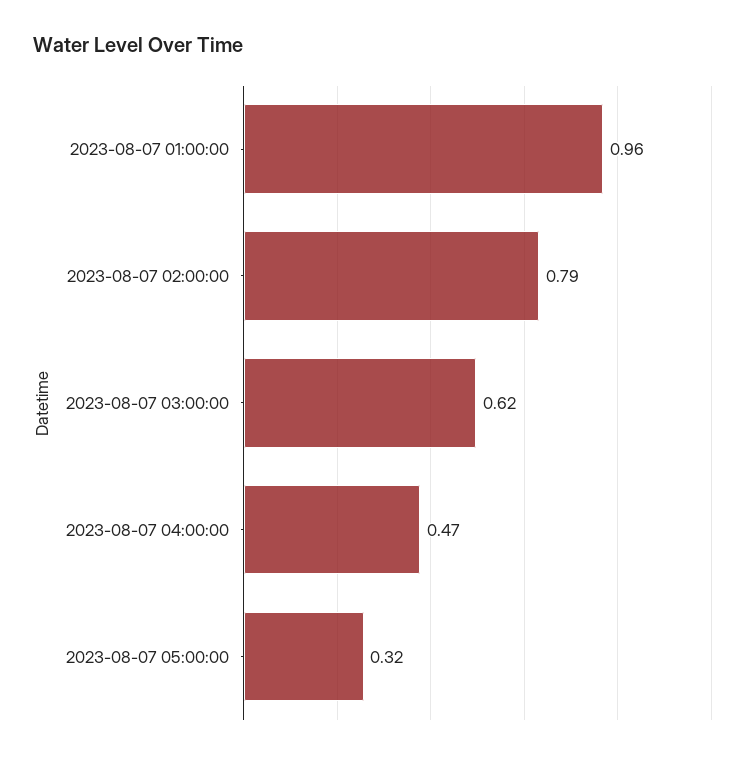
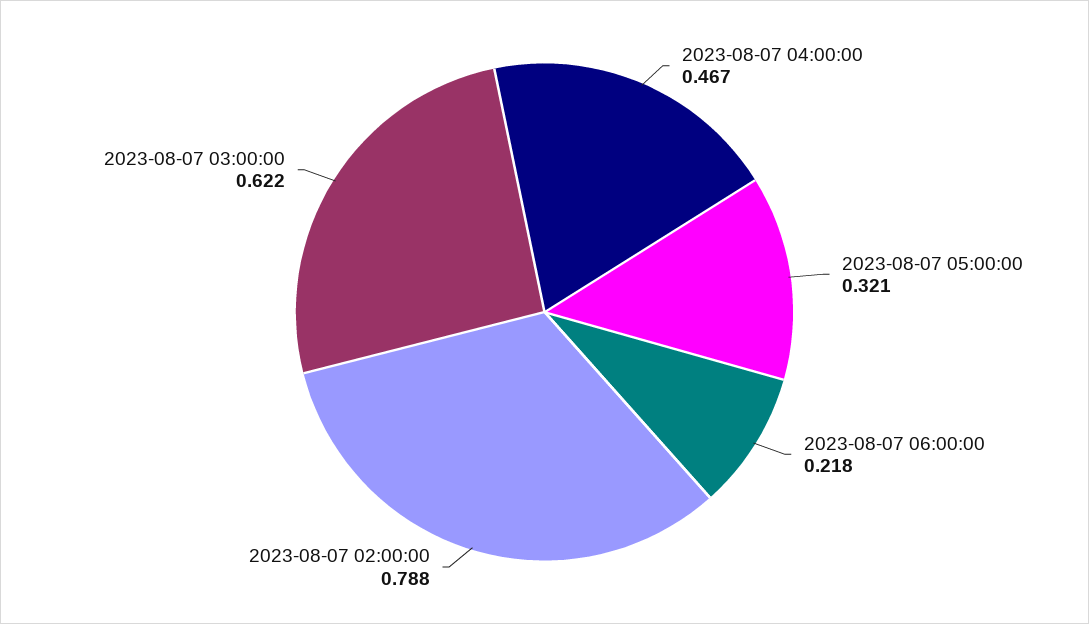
2023-08-07 01:00:00: 0.96 -> none
2023-08-07 06:00:00: none -> 0.218

